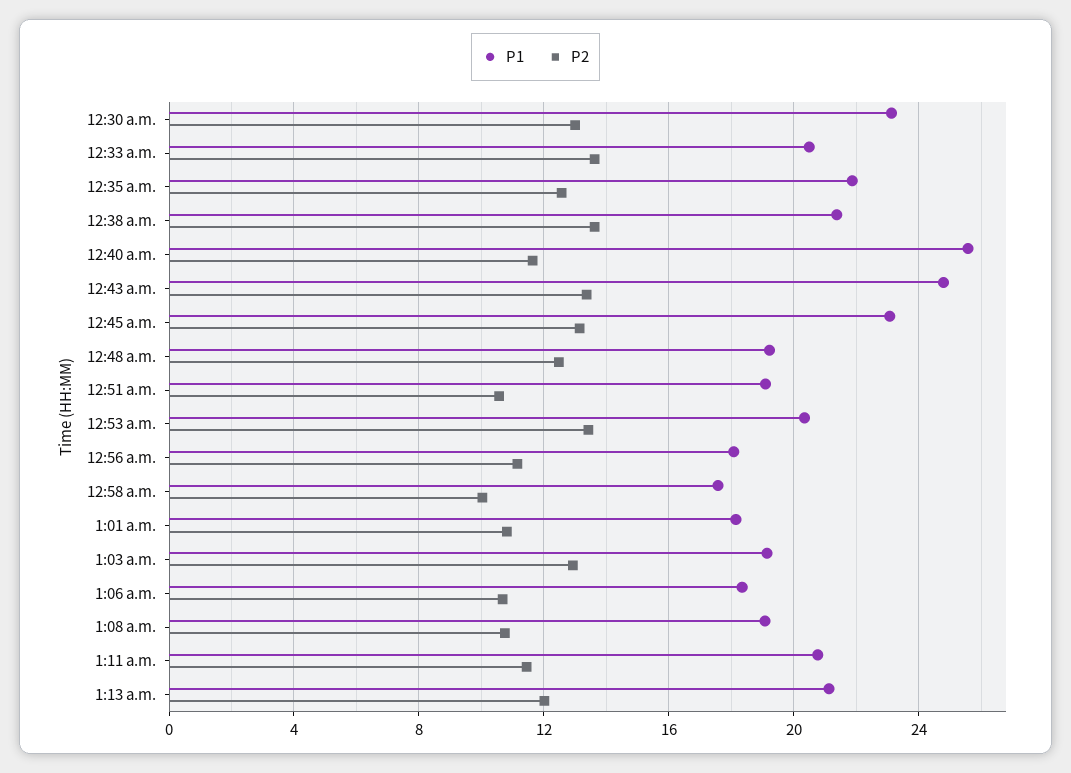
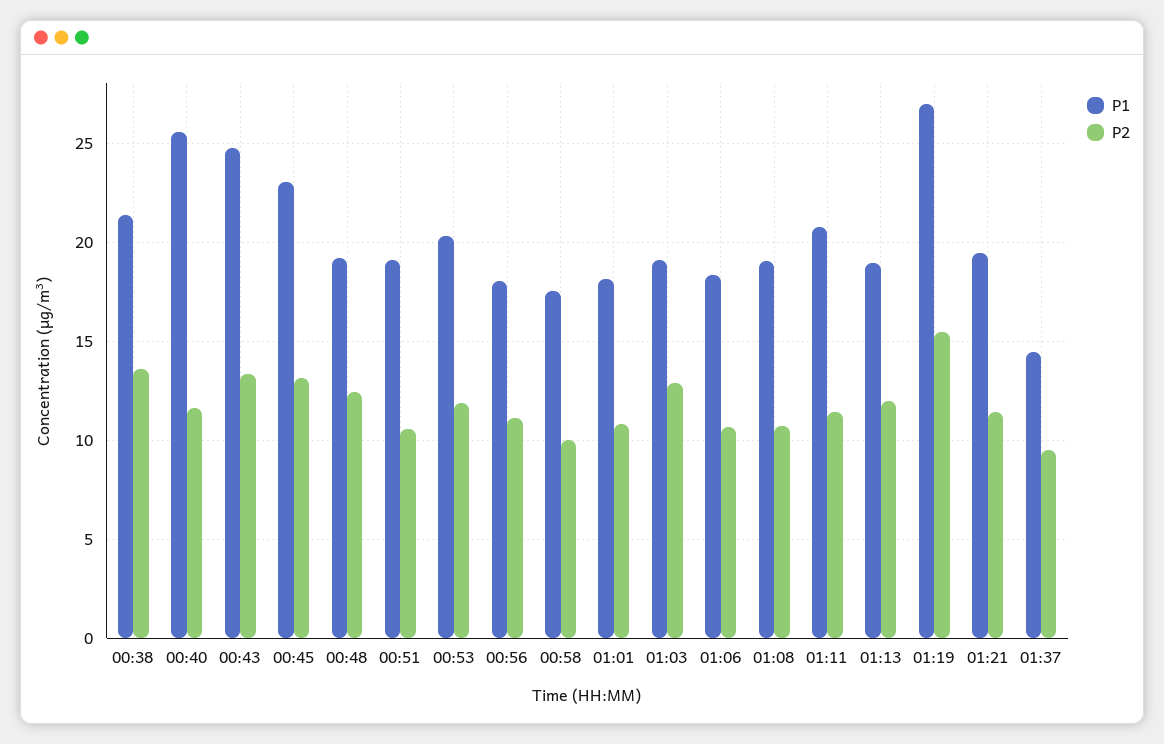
P1, 12:30 a.m.: 23 -> none
P2, 12:30 a.m.: 13 -> none
P1, 12:33 a.m.: 20.5 -> none
P2, 12:33 a.m.: 13.5 -> none
P1, 12:35 a.m.: 22 -> none
P2, 12:35 a.m.: 12.5 -> none
P2, 12:53 a.m.: 13.5 -> 12
P1, 1:13 a.m.: 21 -> 19
P1, 01:19: none -> 27
P2, 01:19: none -> 15.5
P1, 01:21: none -> 19.5
P2, 01:21: none -> 11.5
P1, 01:37: none -> 14.5
P2, 01:37: none -> 9.5

